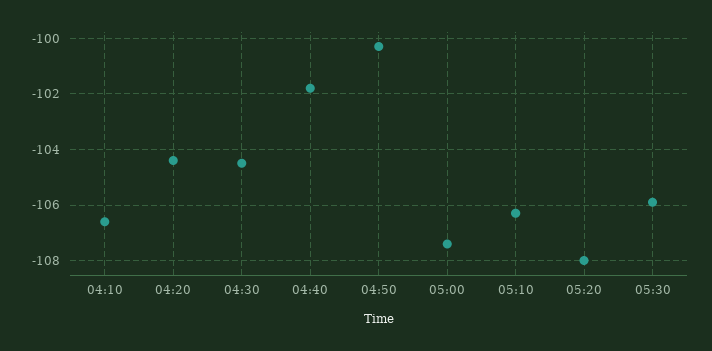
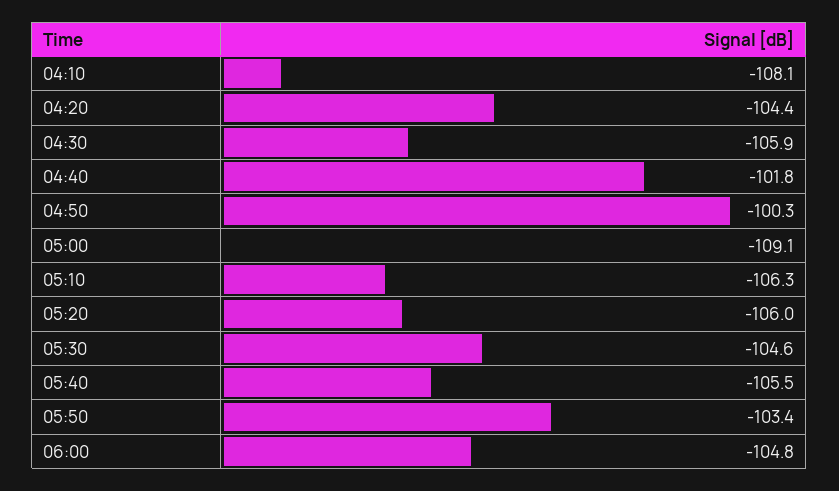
04:10: -106.5 -> -108.1
04:30: -104.5 -> -105.9
05:00: -107.5 -> -109.1
05:20: -108 -> -106
05:30: -106 -> -104.6
05:40: none -> -105.5
05:50: none -> -103.4
06:00: none -> -104.8

